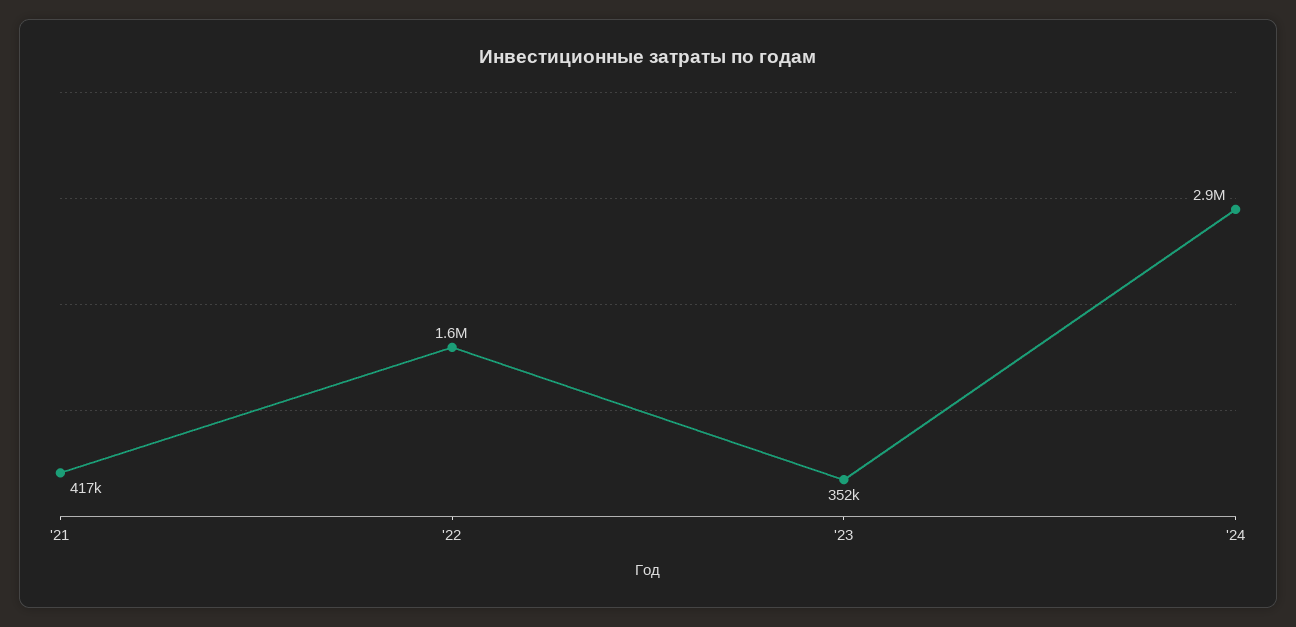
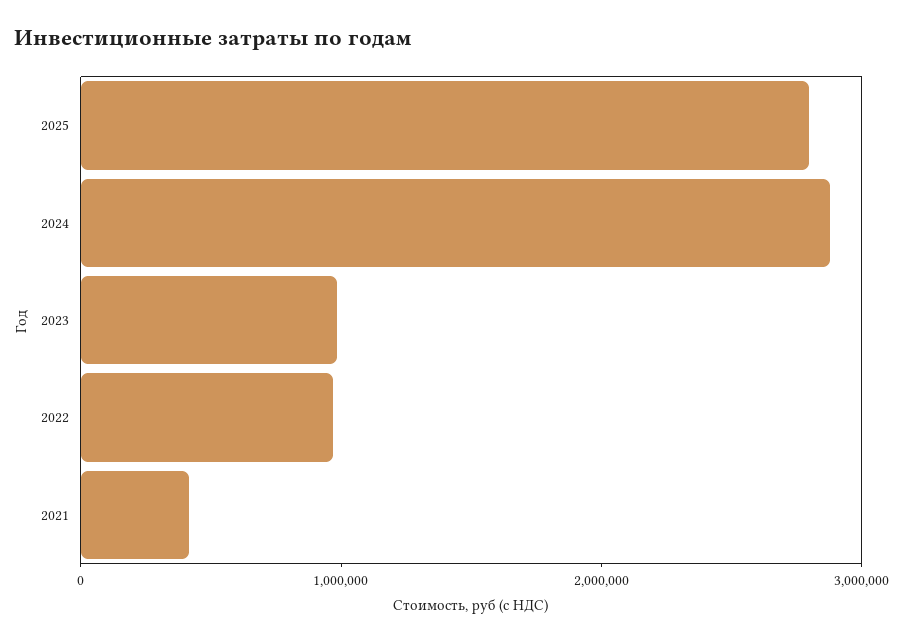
'22: 1600000 -> 1000000
'23: 352000 -> 1000000
2025: none -> 2800000

